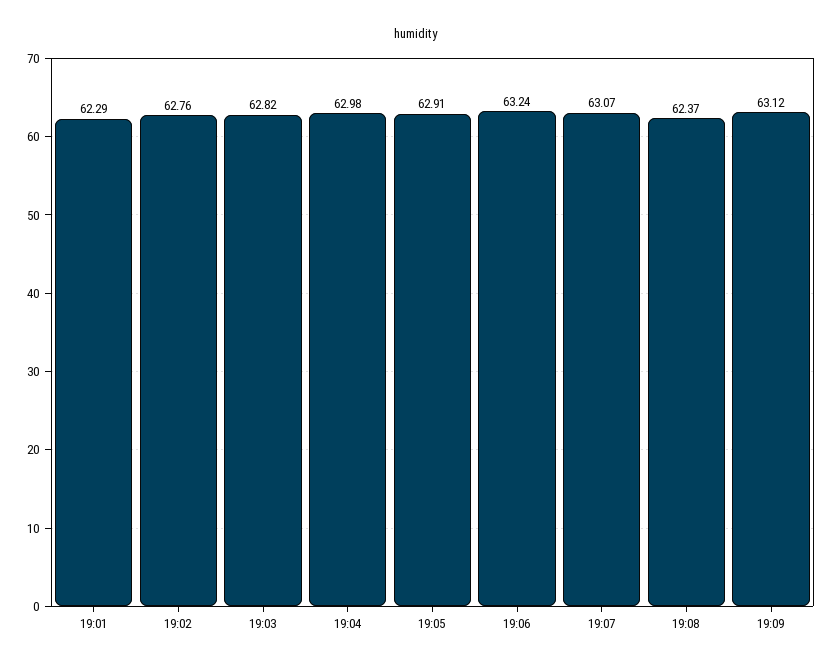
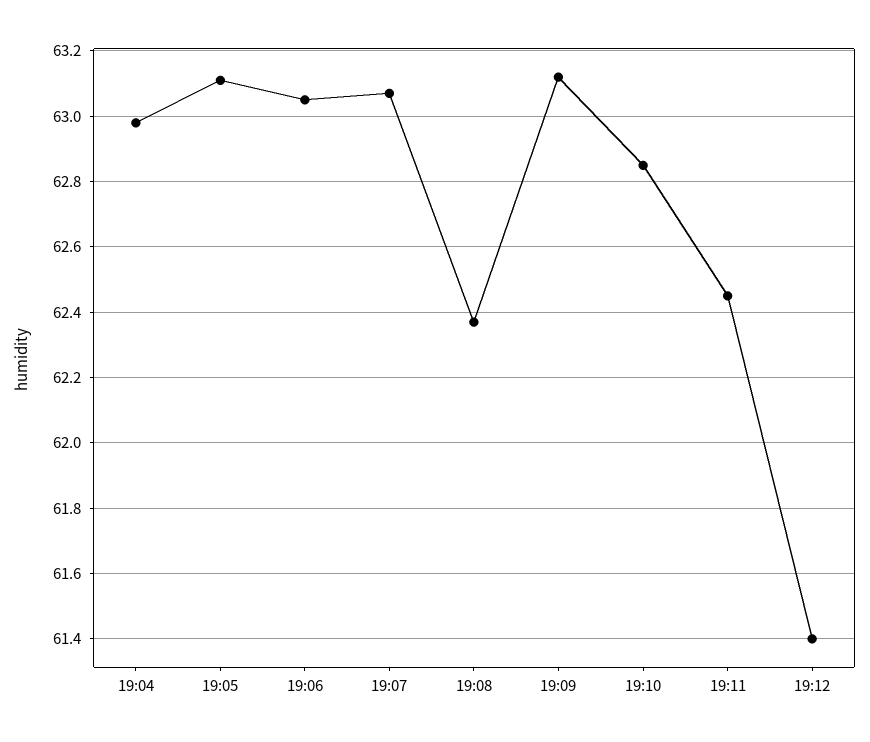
19:01: 62.29 -> none
19:02: 62.76 -> none
19:03: 62.82 -> none
19:05: 62.91 -> 63.1
19:06: 63.24 -> 63.05
19:10: none -> 62.85
19:11: none -> 62.45
19:12: none -> 61.4

